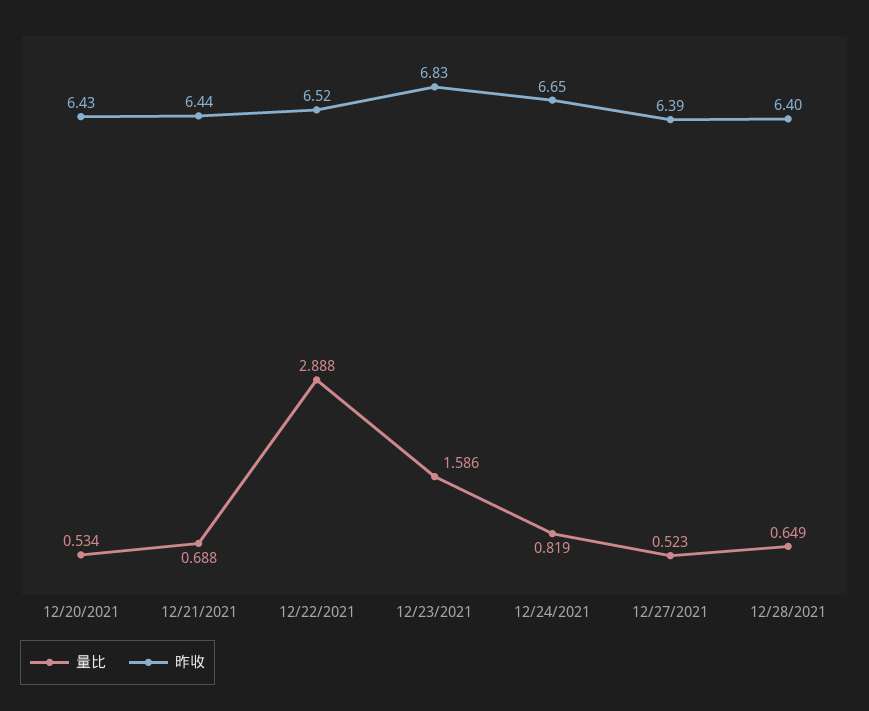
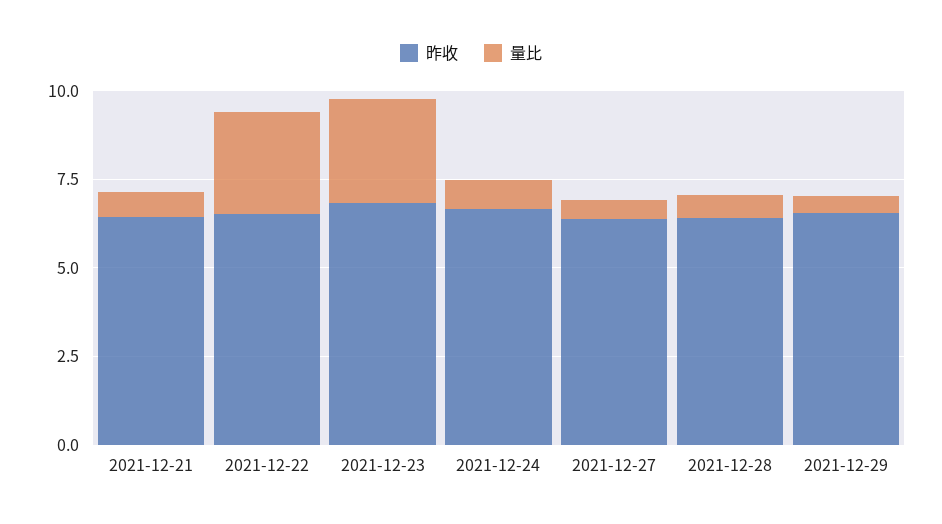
量比, 12/20/2021: 0.534 -> none
昨收, 12/20/2021: 6.43 -> none
量比, 12/23/2021: 1.586 -> 3
昨收, 2021-12-29: none -> 6.5
量比, 2021-12-29: none -> 0.5

